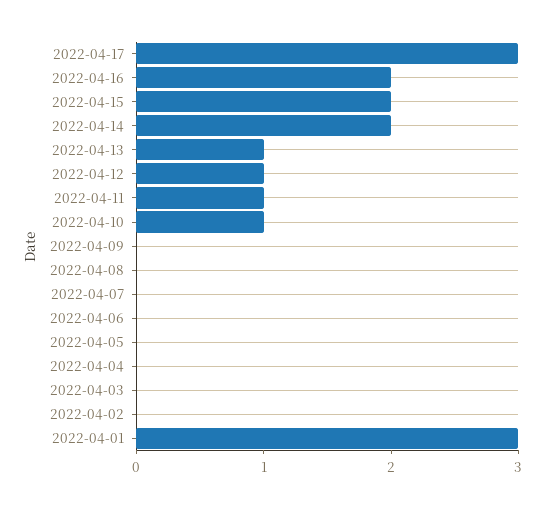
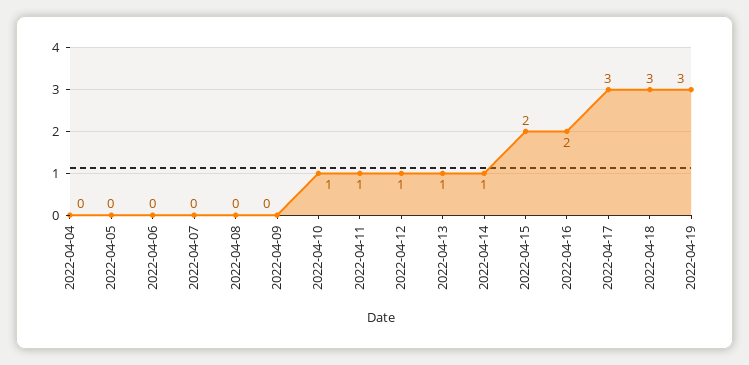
2022-04-14: 2 -> 1
2022-04-03: 0 -> none
2022-04-02: 0 -> none
2022-04-01: 3 -> none
2022-04-18: none -> 3
2022-04-19: none -> 3

